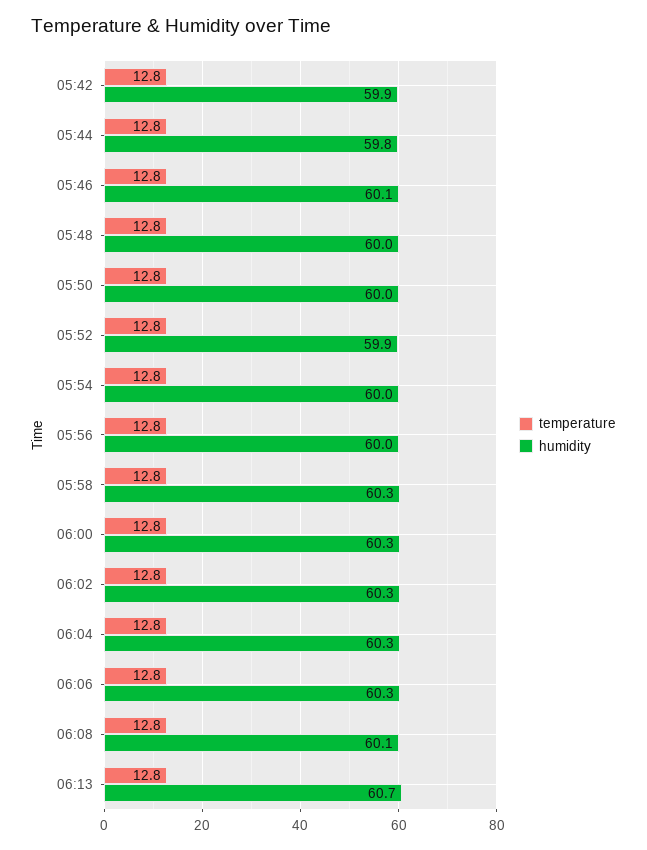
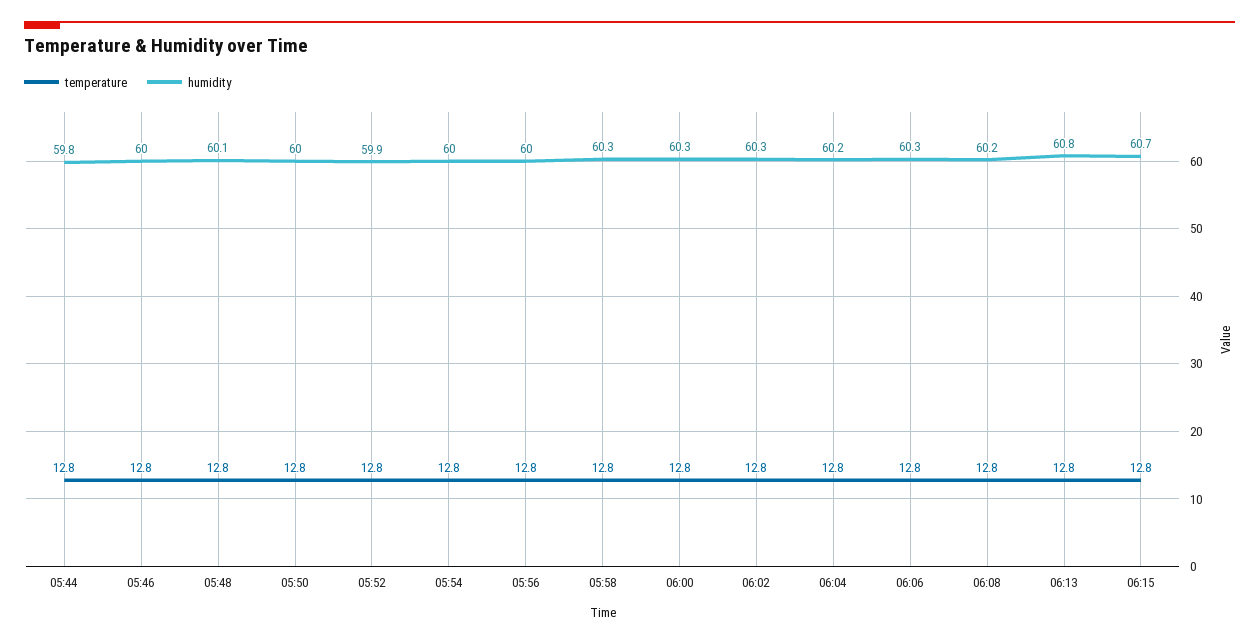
temperature, 05:42: 12.8 -> none
humidity, 05:42: 59.9 -> none
humidity, 05:46: 60.1 -> 60
humidity, 05:48: 60 -> 60.1
humidity, 06:04: 60.3 -> 60.2
humidity, 06:08: 60.1 -> 60.2
humidity, 06:13: 60.7 -> 60.8
temperature, 06:15: none -> 12.8
humidity, 06:15: none -> 60.7

